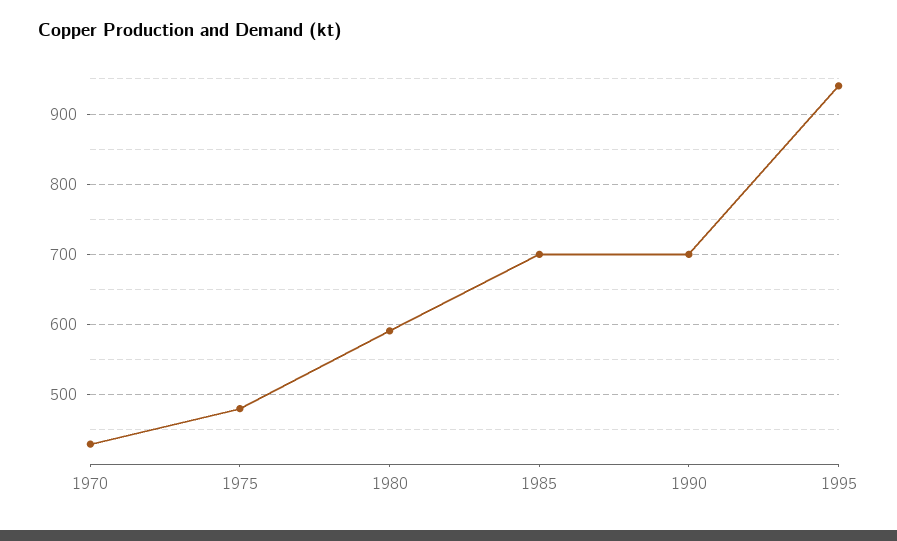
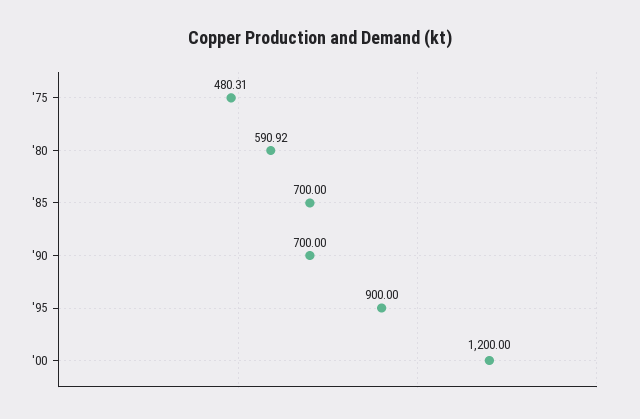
1970: 430 -> none
1995: 940 -> 900
'00: none -> 1200

